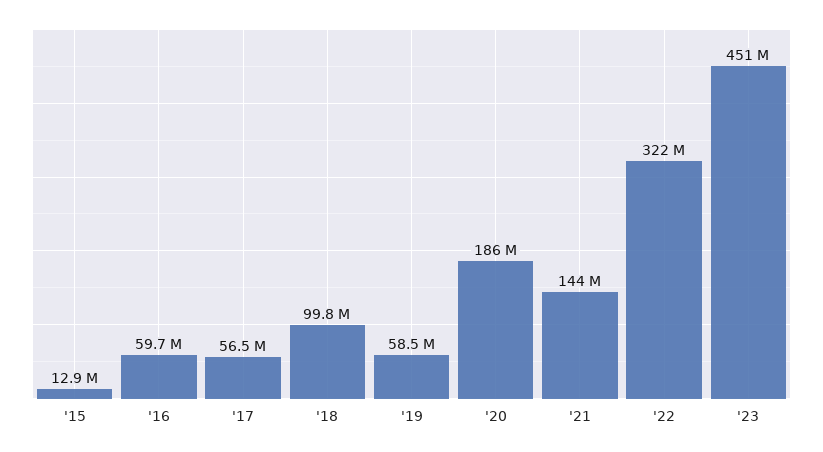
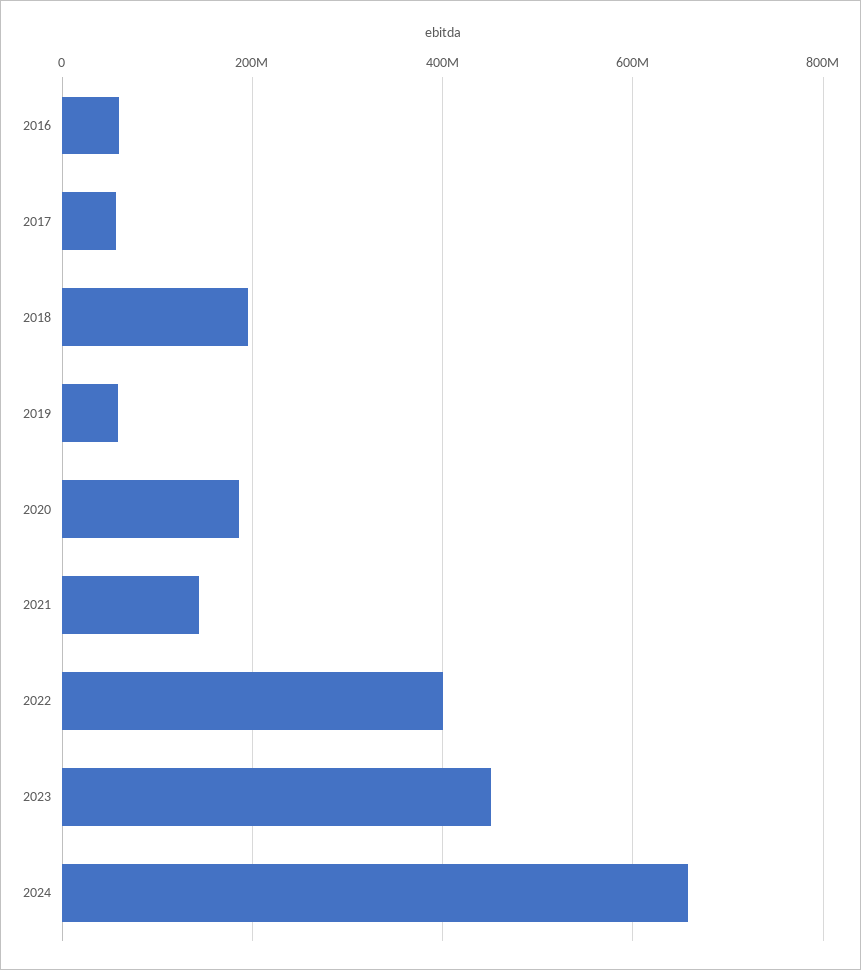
'15: 12900000 -> none
'18: 99800000 -> 200000000
'22: 322000000 -> 400000000
2024: none -> 660000000

